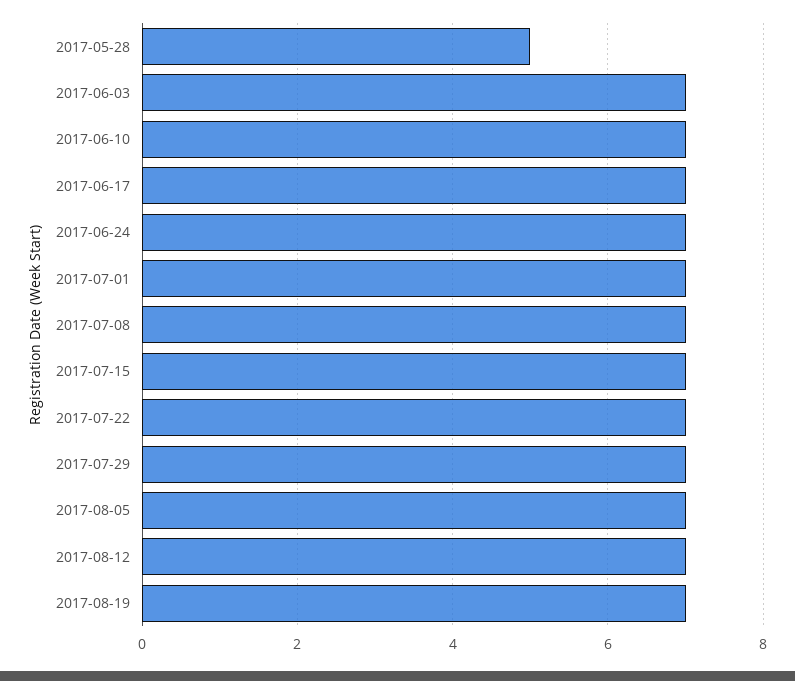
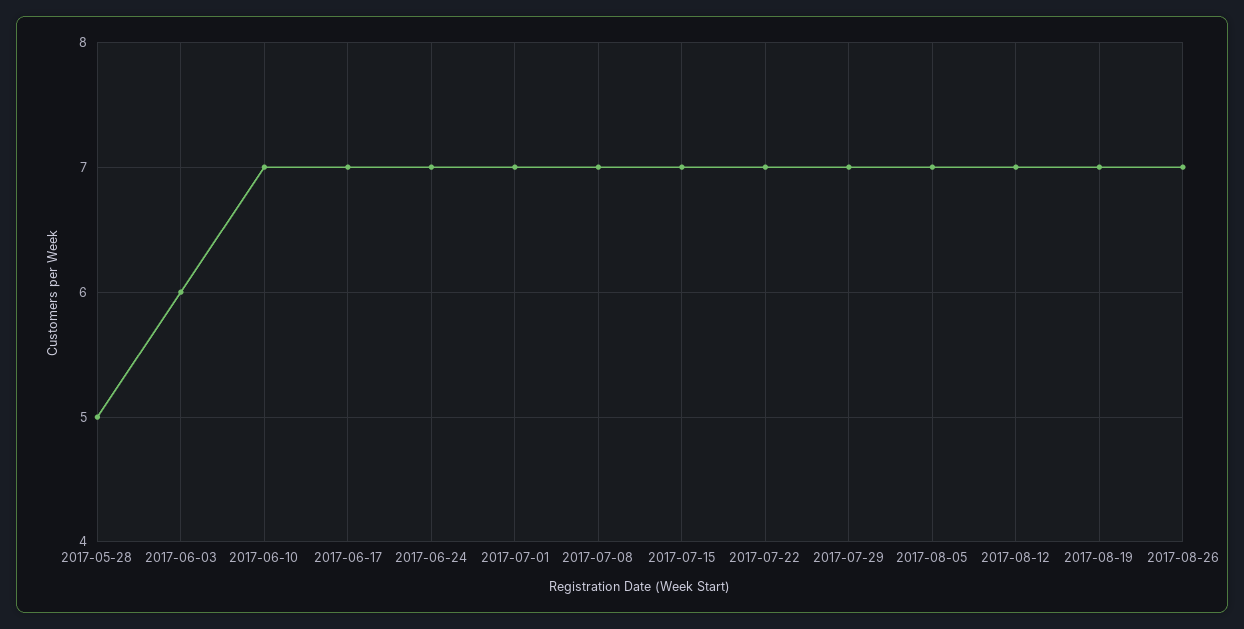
2017-06-03: 7 -> 6
2017-08-26: none -> 7

